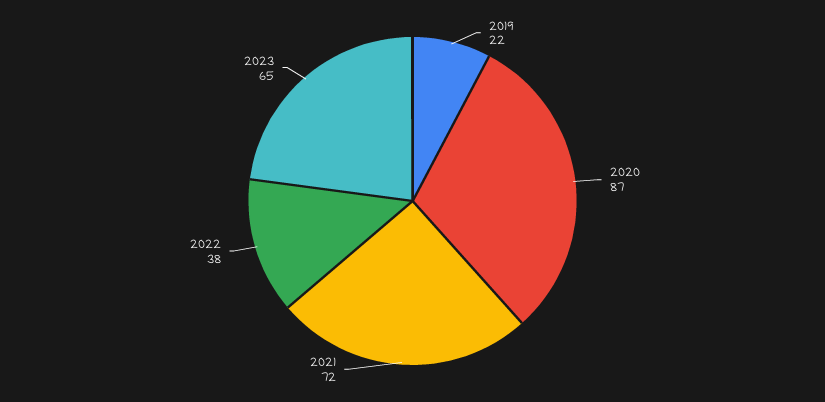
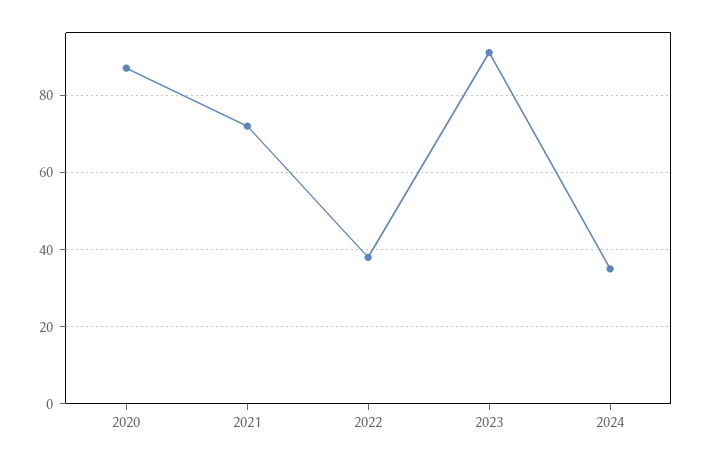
2019: 22 -> none
2023: 65 -> 90
2024: none -> 35

